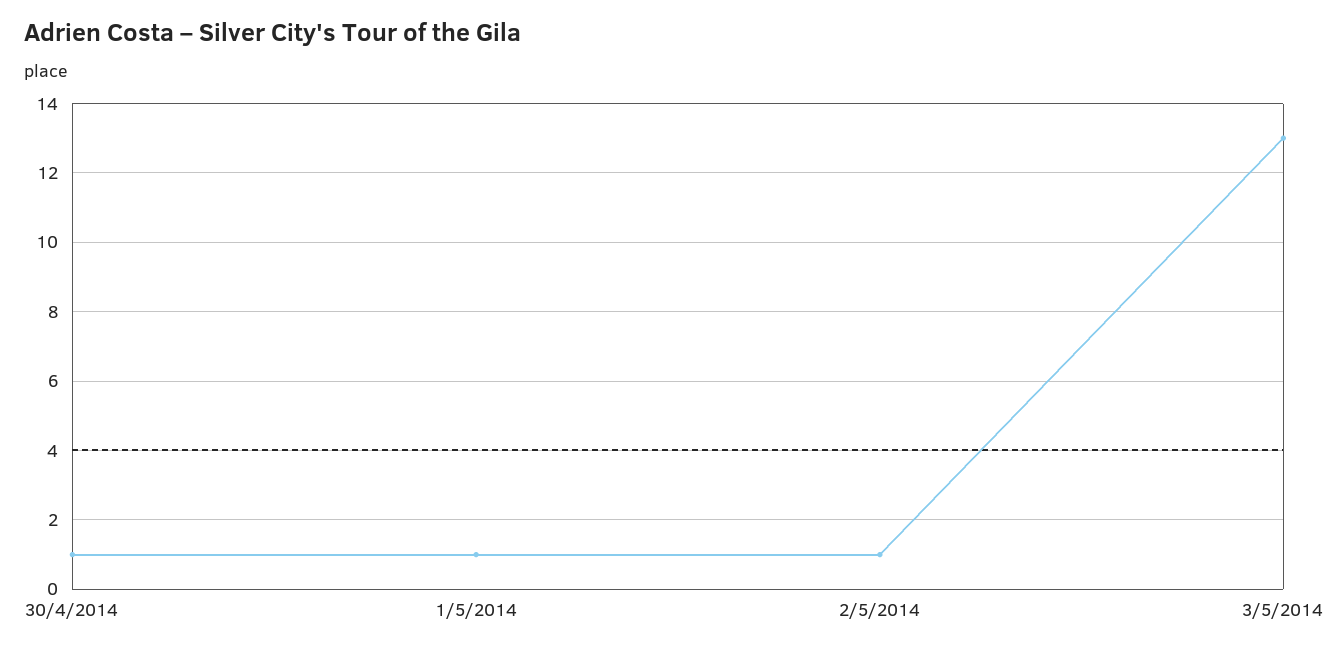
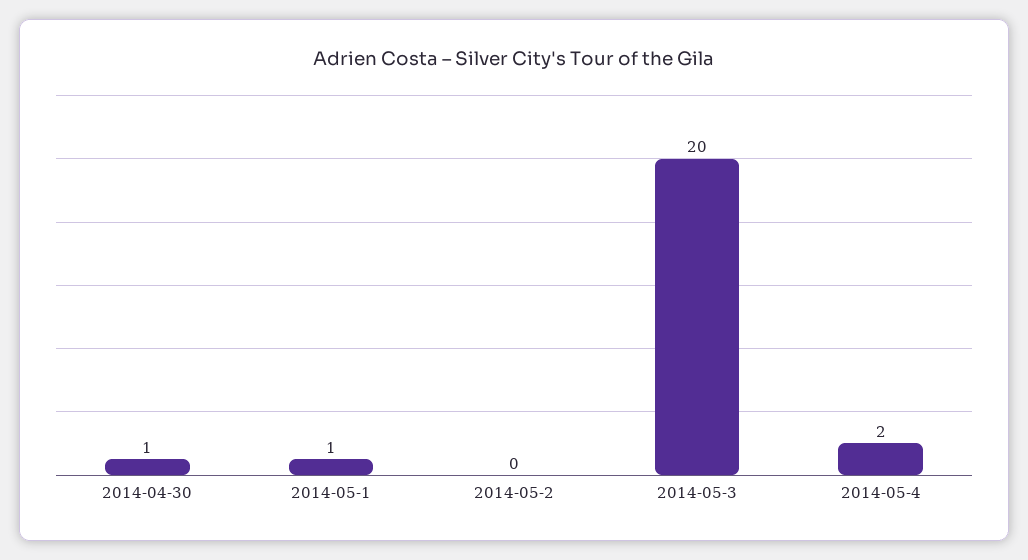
2/5/2014: 1 -> 0
3/5/2014: 13 -> 20
2014-05-4: none -> 2

